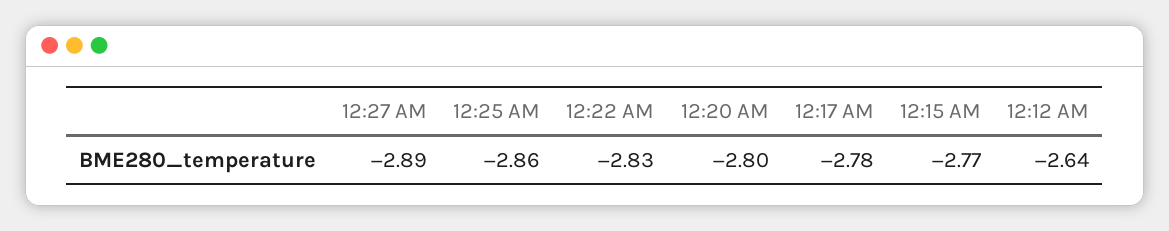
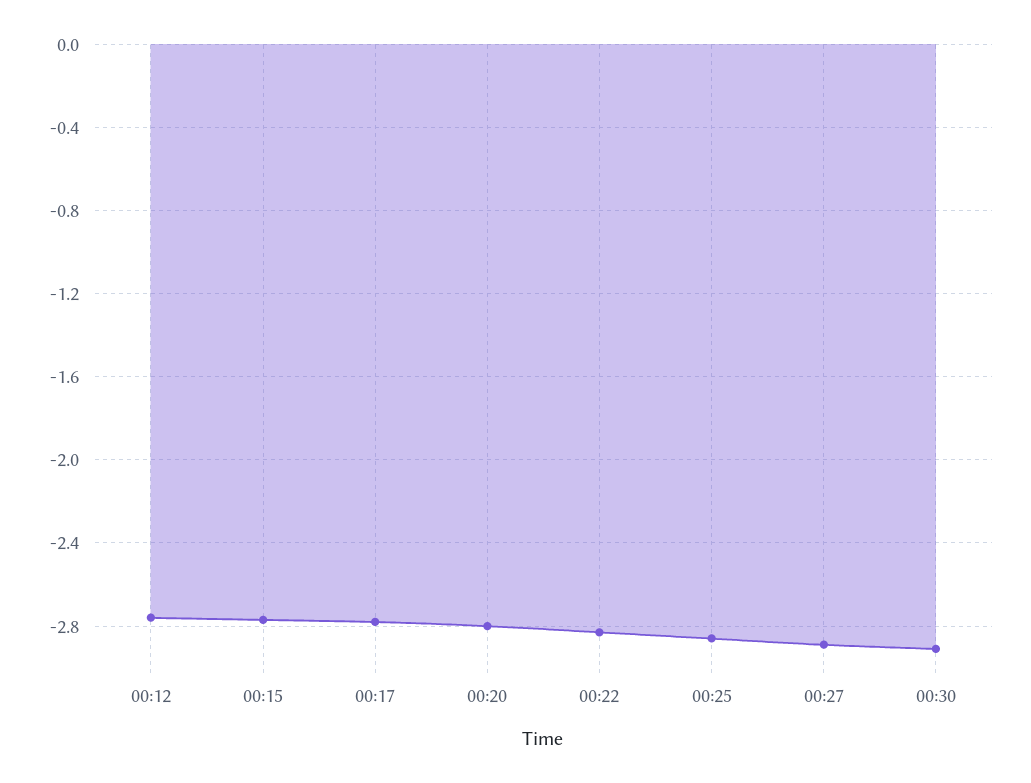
12:12 AM: -2.64 -> -2.75
00:30: none -> -2.9

